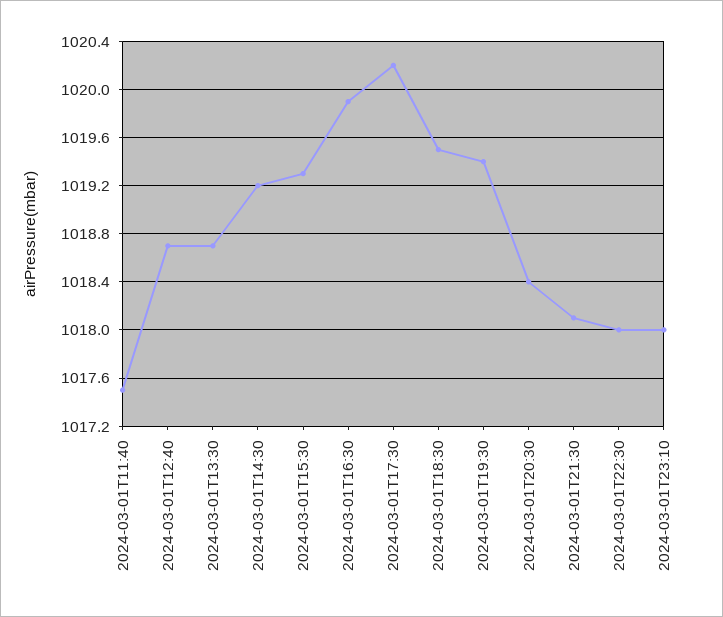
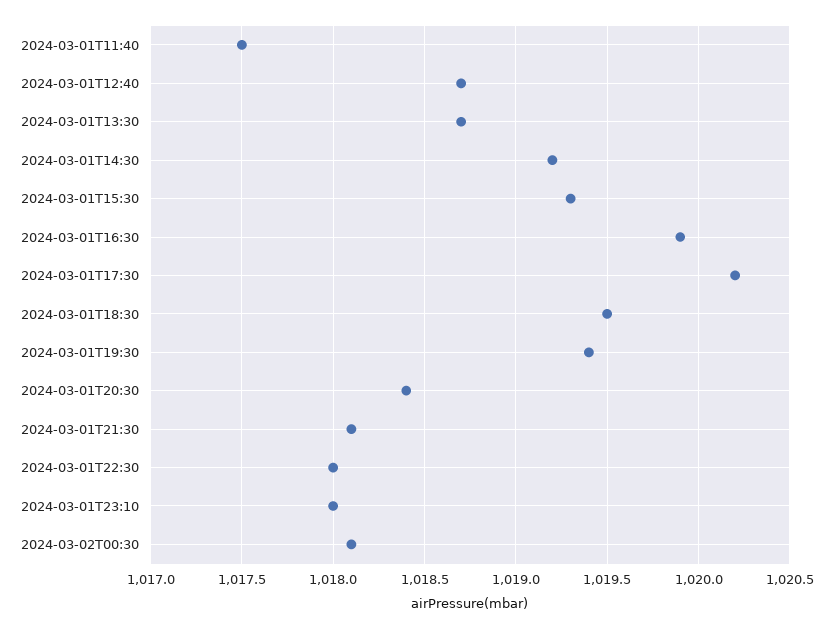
2024-03-02T00:30: none -> 1018.1

